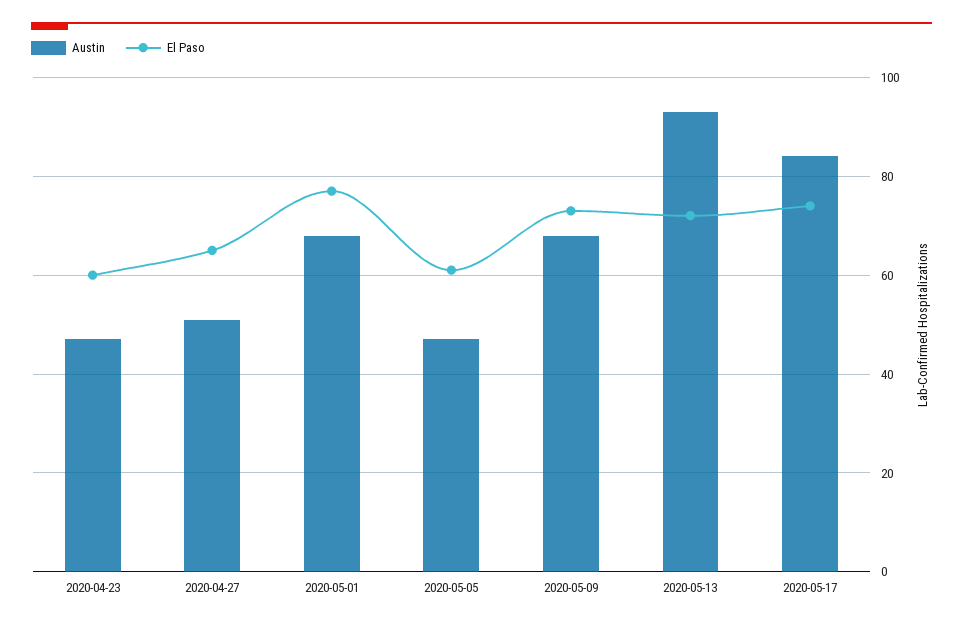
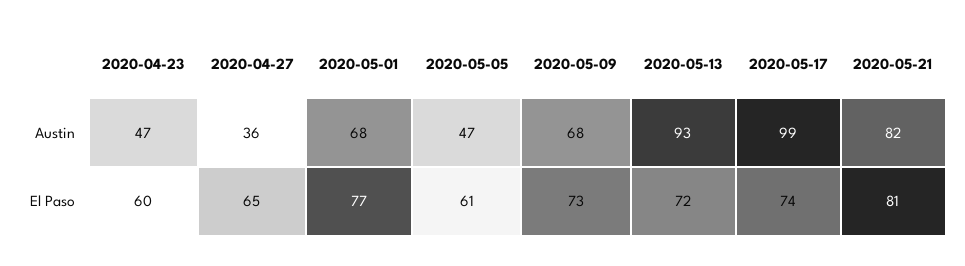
Austin, 2020-04-27: 50 -> 36
Austin, 2020-05-17: 85 -> 99
Austin, 2020-05-21: none -> 82
El Paso, 2020-05-21: none -> 81

